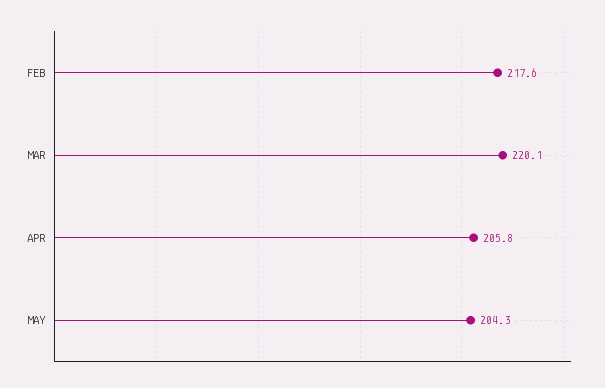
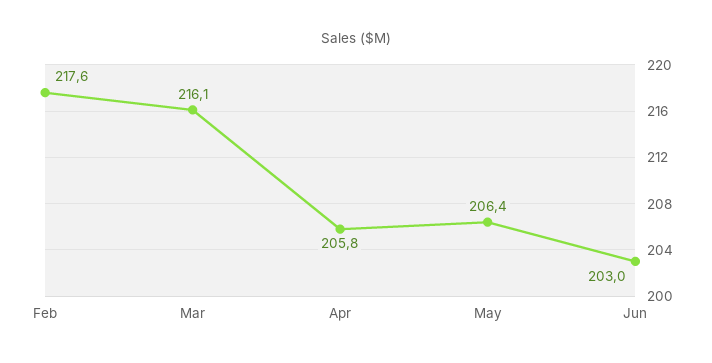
MAR: 220.1 -> 216.1
MAY: 204.3 -> 206.4
Jun: none -> 203

